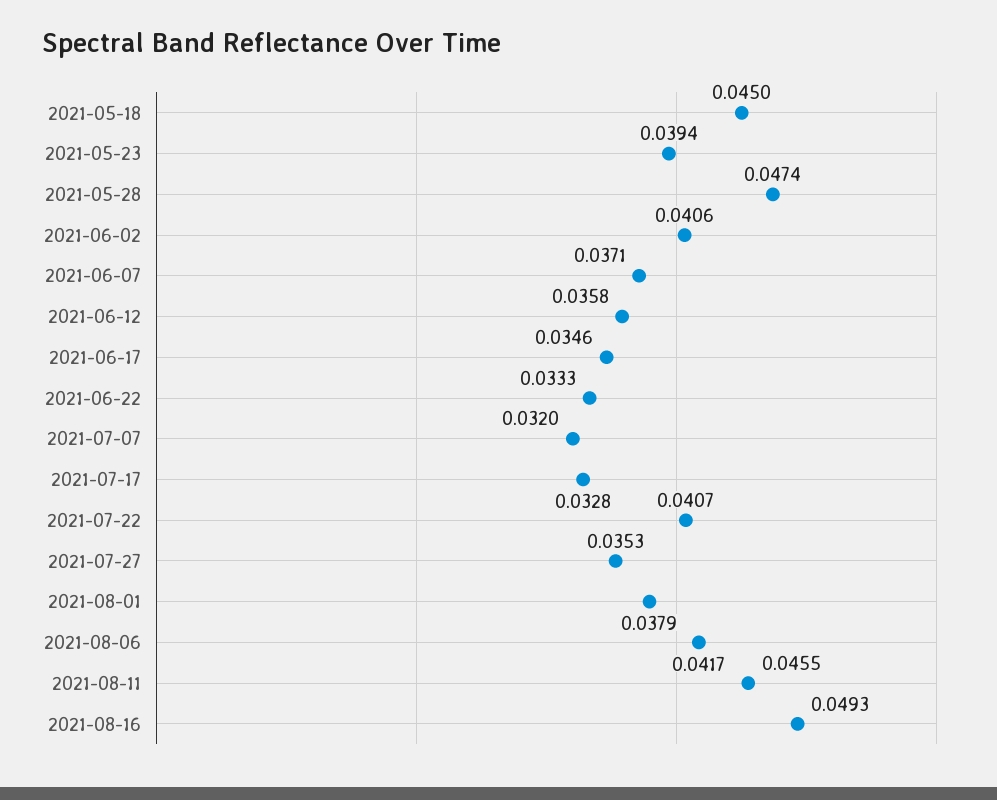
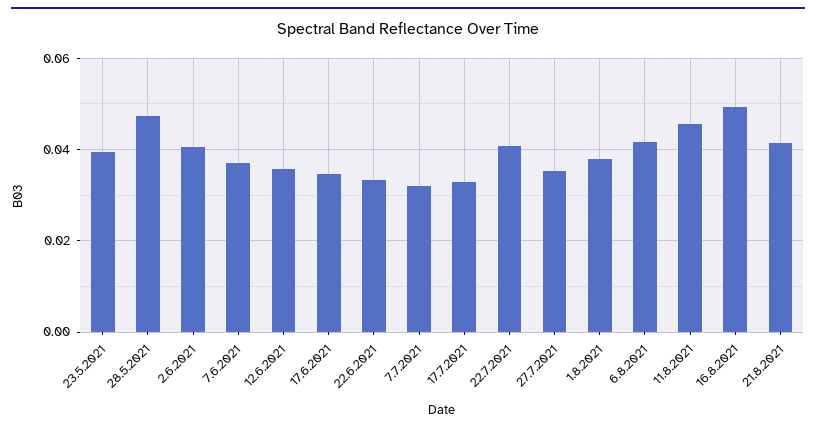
2021-05-18: 0.045 -> none
21.8.2021: none -> 0.042

